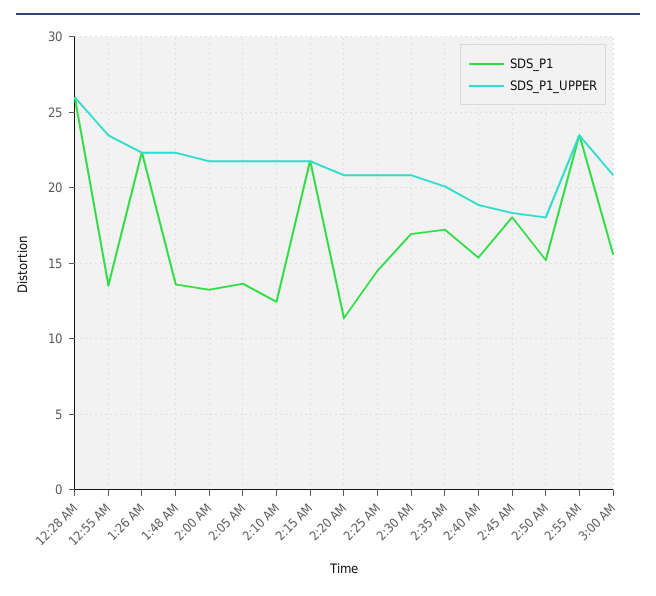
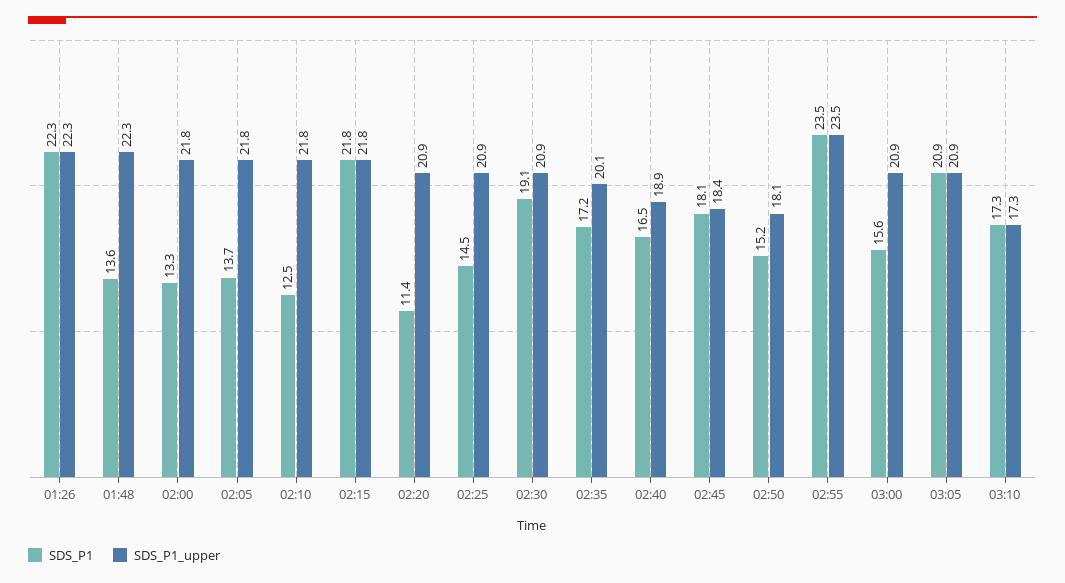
SDS_P1, 12:28 AM: 26 -> none
SDS_P1_UPPER, 12:28 AM: 26 -> none
SDS_P1, 12:55 AM: 13.5 -> none
SDS_P1_UPPER, 12:55 AM: 23.5 -> none
SDS_P1, 2:30 AM: 17 -> 19.1
SDS_P1, 2:40 AM: 15.5 -> 16.5
SDS_P1, 03:05: none -> 20.9
SDS_P1_UPPER, 03:05: none -> 20.9
SDS_P1, 03:10: none -> 17.3
SDS_P1_UPPER, 03:10: none -> 17.3

